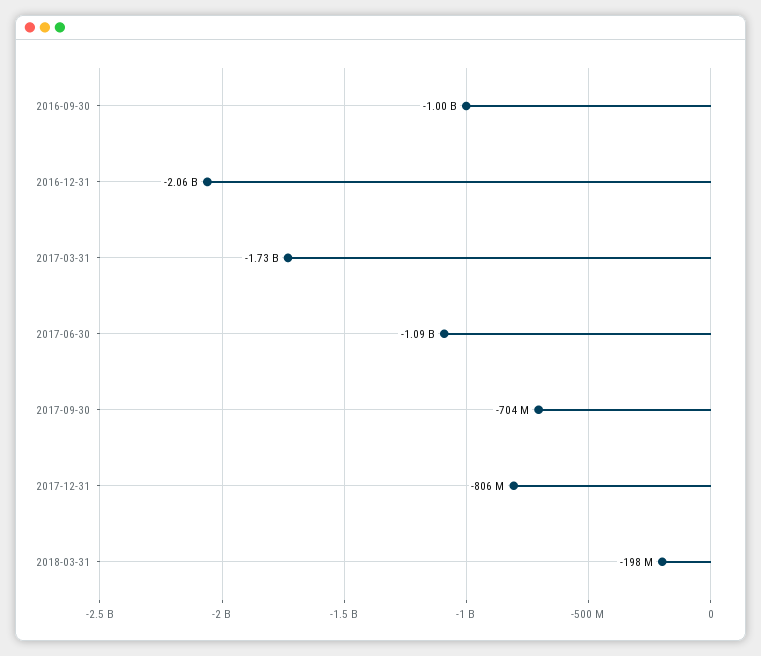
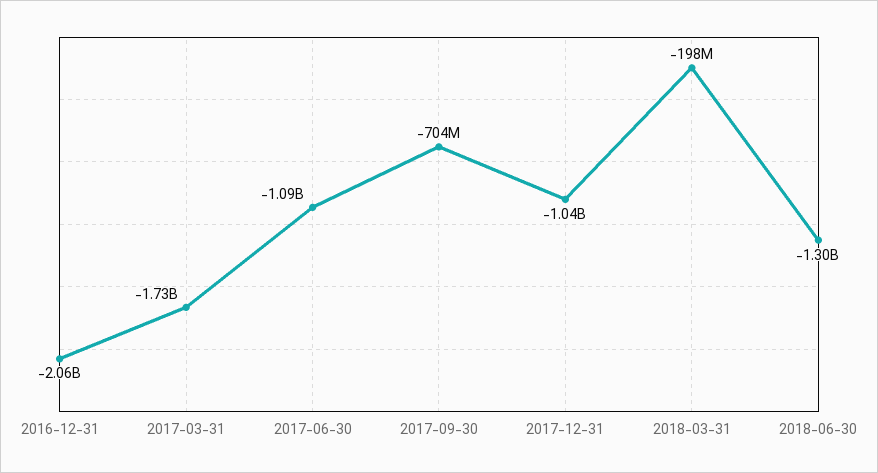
2016-09-30: -1000000000 -> none
2017-12-31: -806000000 -> -1040000000
2018-06-30: none -> -1300000000

